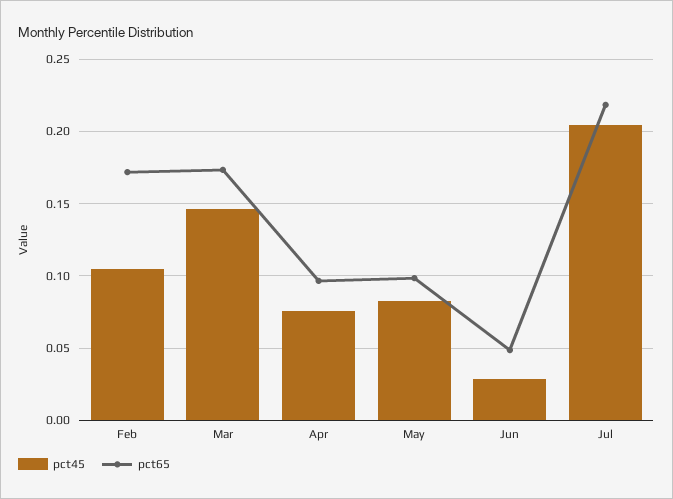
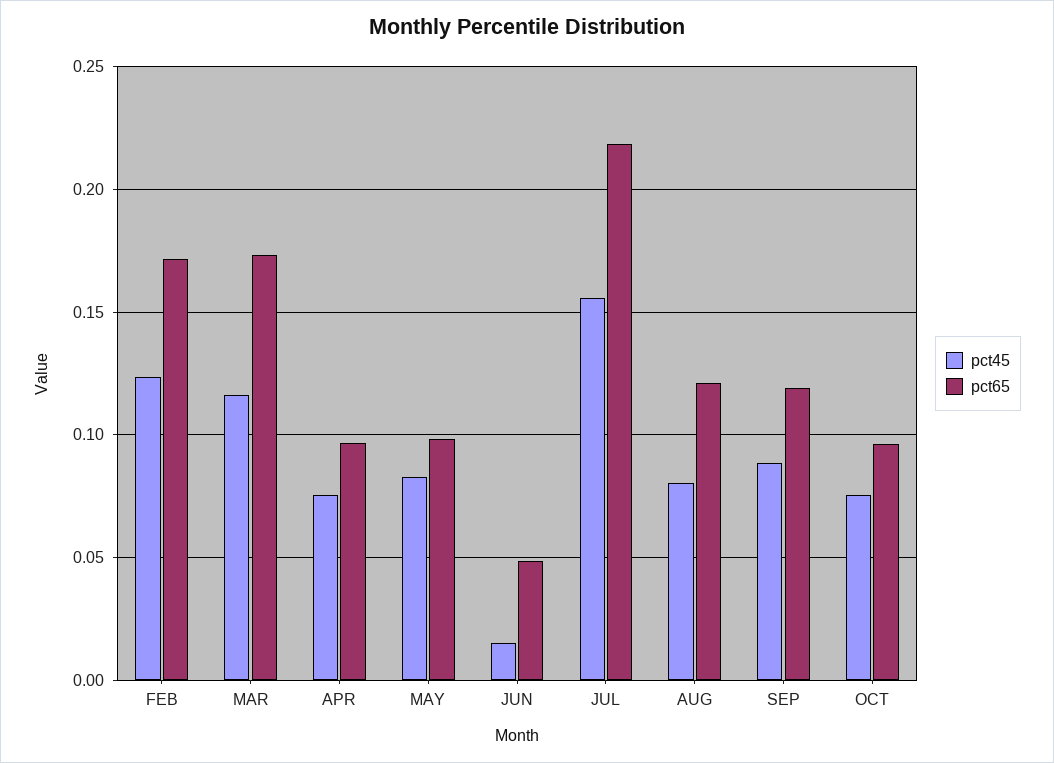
pct45, Feb: 0.105 -> 0.125
pct45, Mar: 0.145 -> 0.115
pct45, Jun: 0.03 -> 0.015
pct45, Jul: 0.205 -> 0.155
pct45, AUG: none -> 0.08
pct65, AUG: none -> 0.12
pct45, SEP: none -> 0.09
pct65, SEP: none -> 0.12
pct45, OCT: none -> 0.075
pct65, OCT: none -> 0.095

